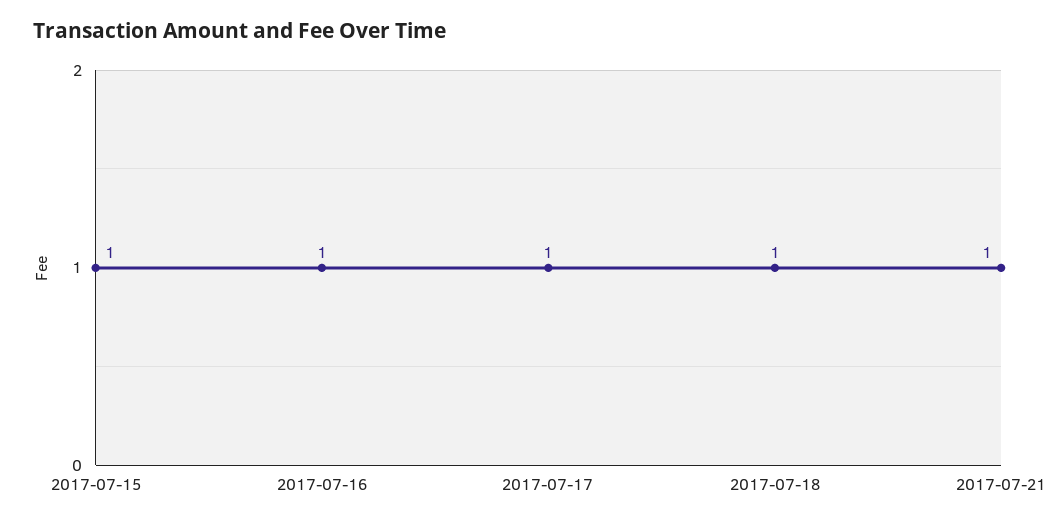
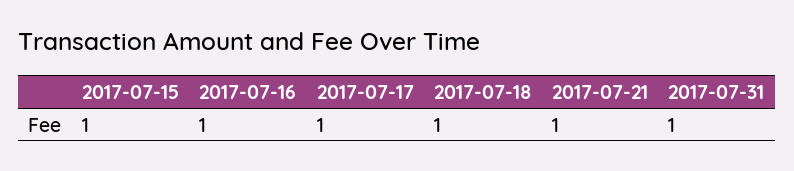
2017-07-31: none -> 1

